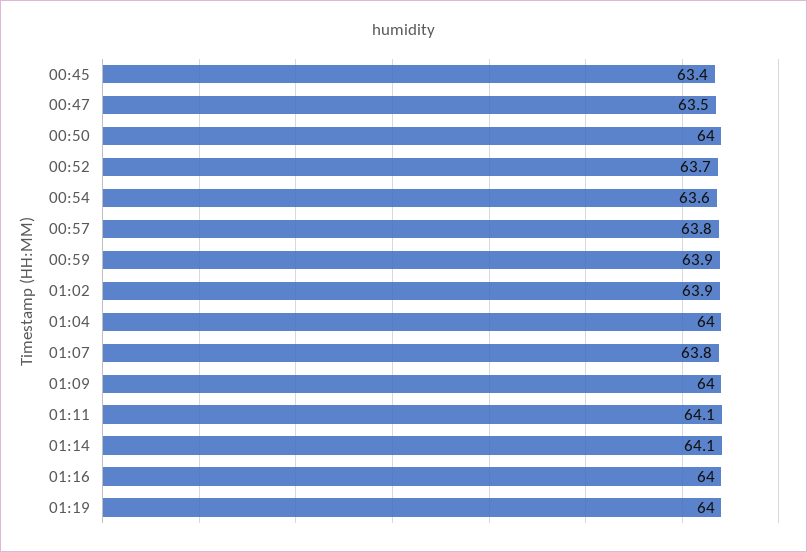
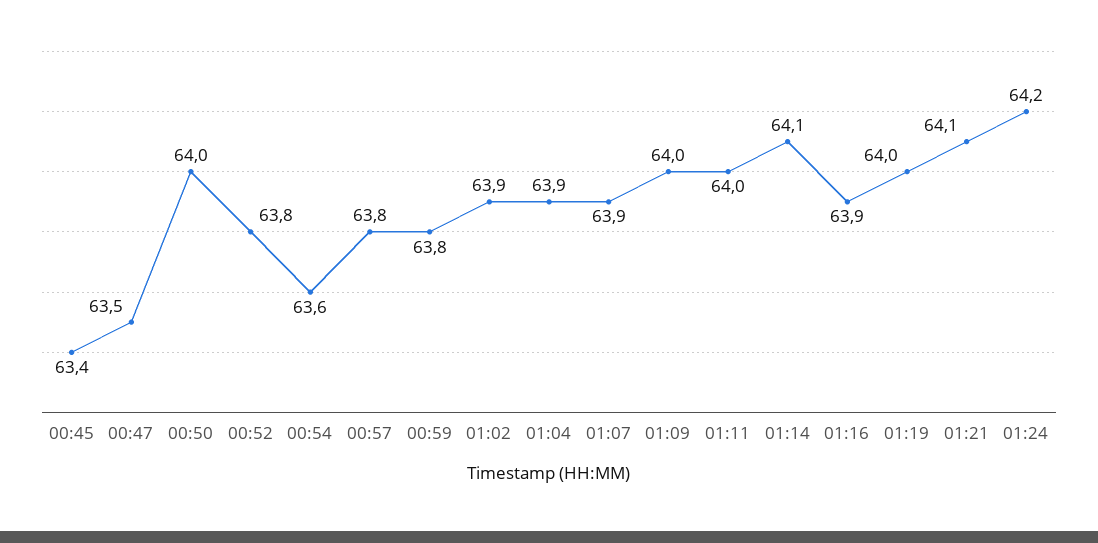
00:52: 63.7 -> 63.8
00:59: 63.9 -> 63.8
01:04: 64 -> 63.9
01:07: 63.8 -> 63.9
01:11: 64.1 -> 64
01:16: 64 -> 63.9
01:21: none -> 64.1
01:24: none -> 64.2

